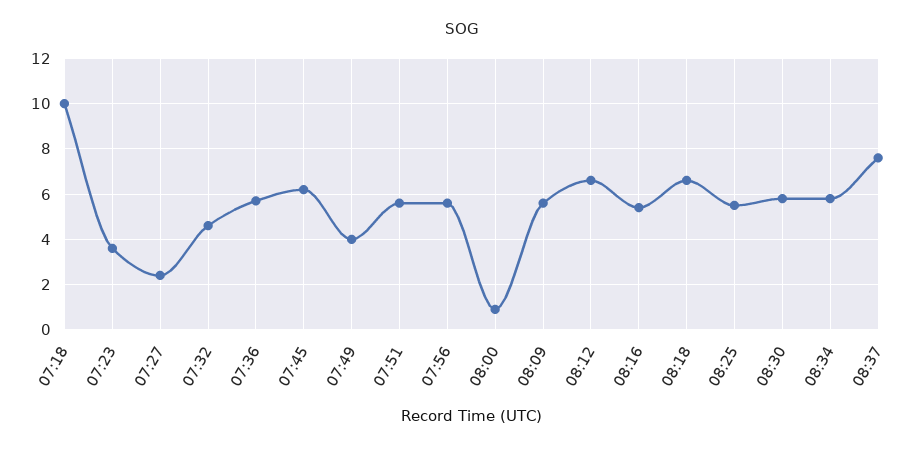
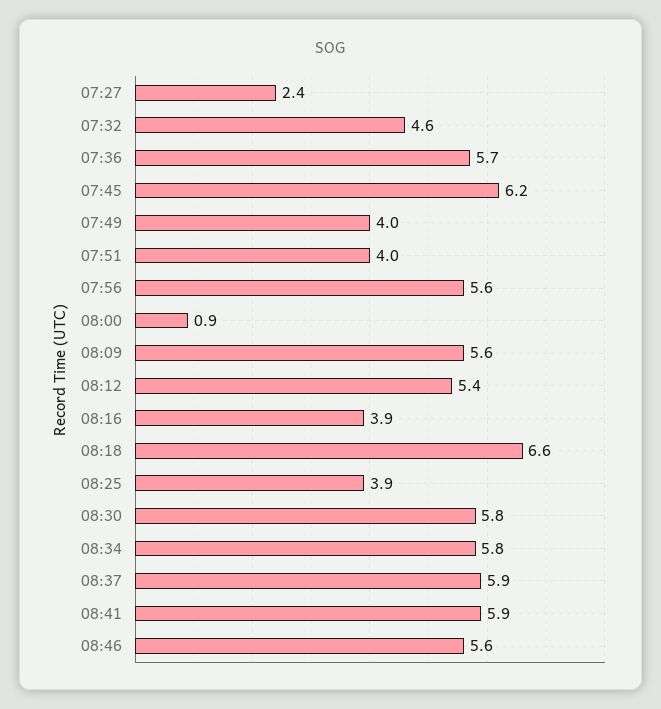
07:18: 10 -> none
07:23: 3.5 -> none
07:51: 5.5 -> 4
08:12: 6.5 -> 5.4
08:16: 5.5 -> 3.9
08:25: 5.5 -> 3.9
08:37: 7.5 -> 5.9
08:41: none -> 5.9
08:46: none -> 5.6

